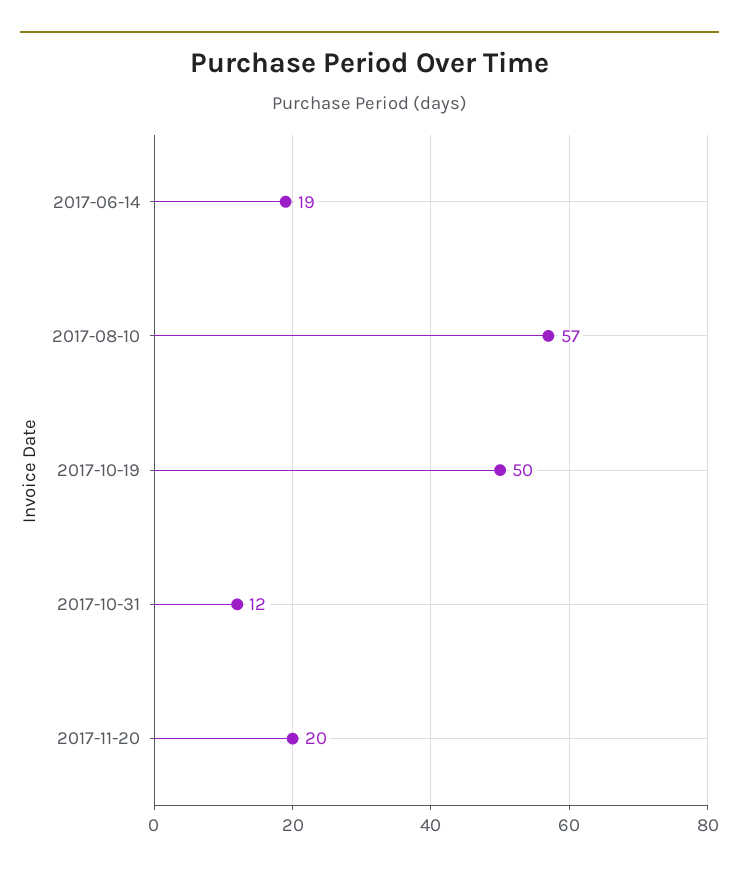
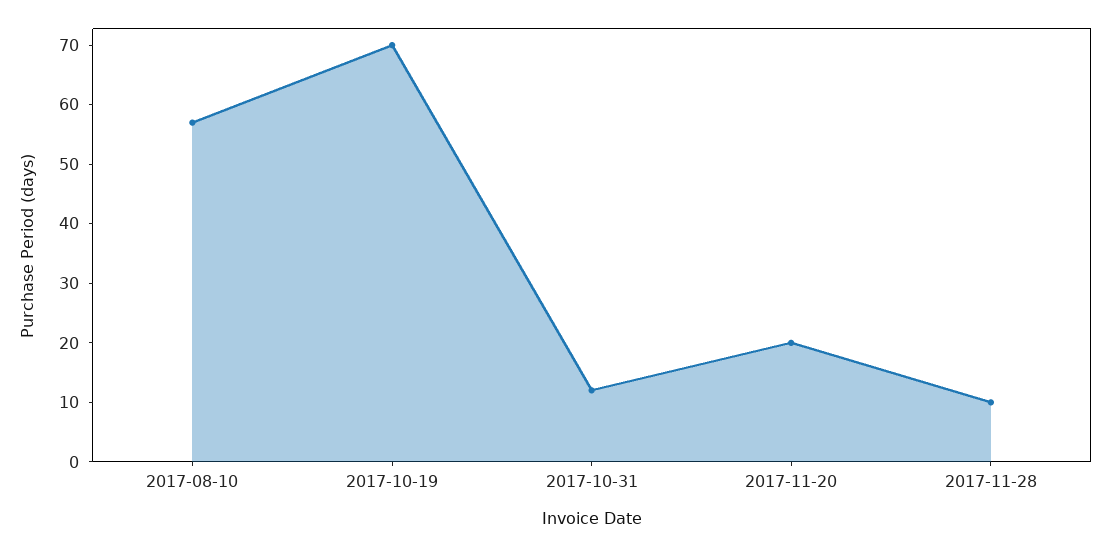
2017-06-14: 19 -> none
2017-10-19: 50 -> 70
2017-11-28: none -> 10

